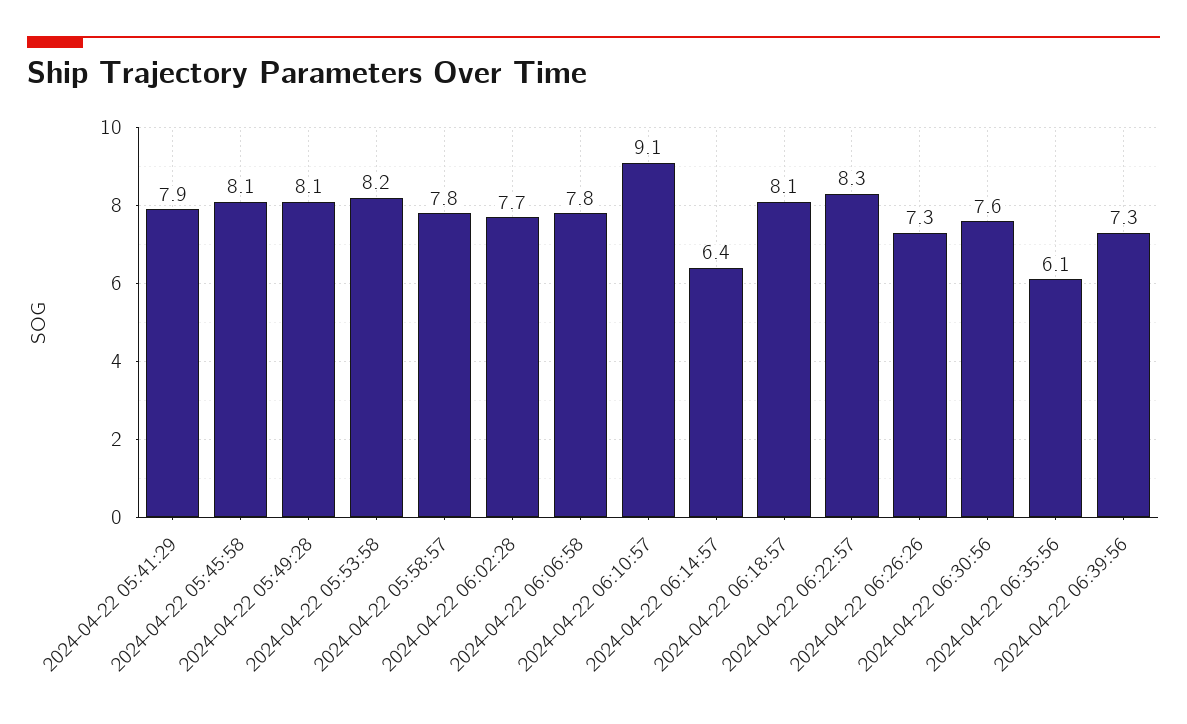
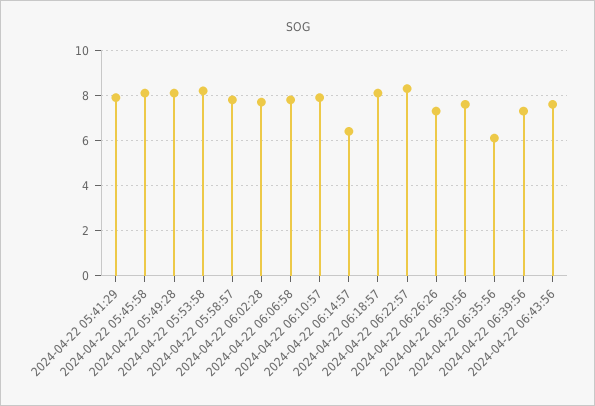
2024-04-22 06:10:57: 9.1 -> 8
2024-04-22 06:43:56: none -> 7.5

